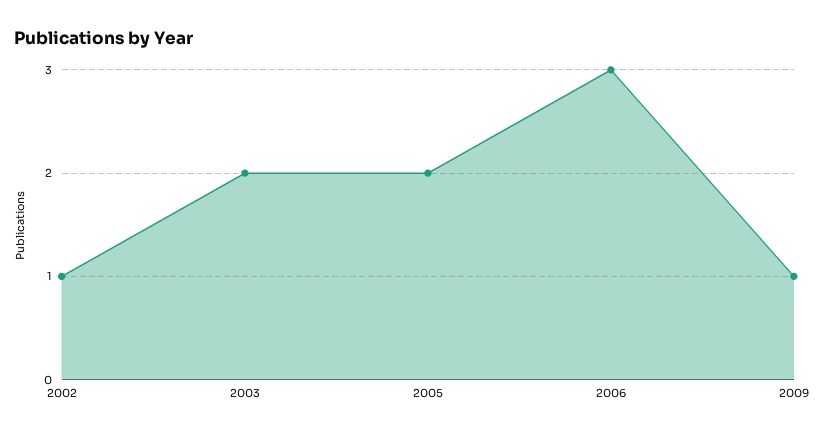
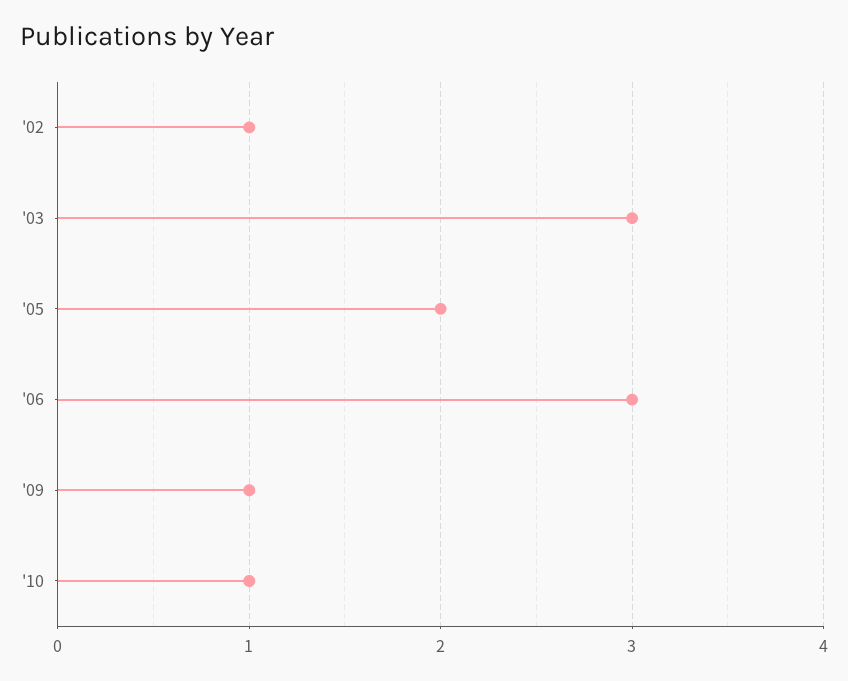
2003: 2 -> 3
'10: none -> 1

